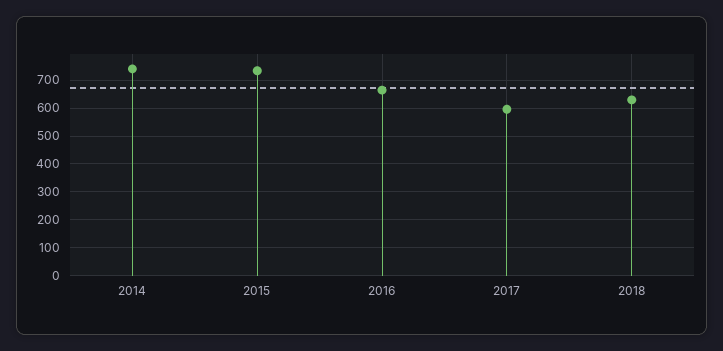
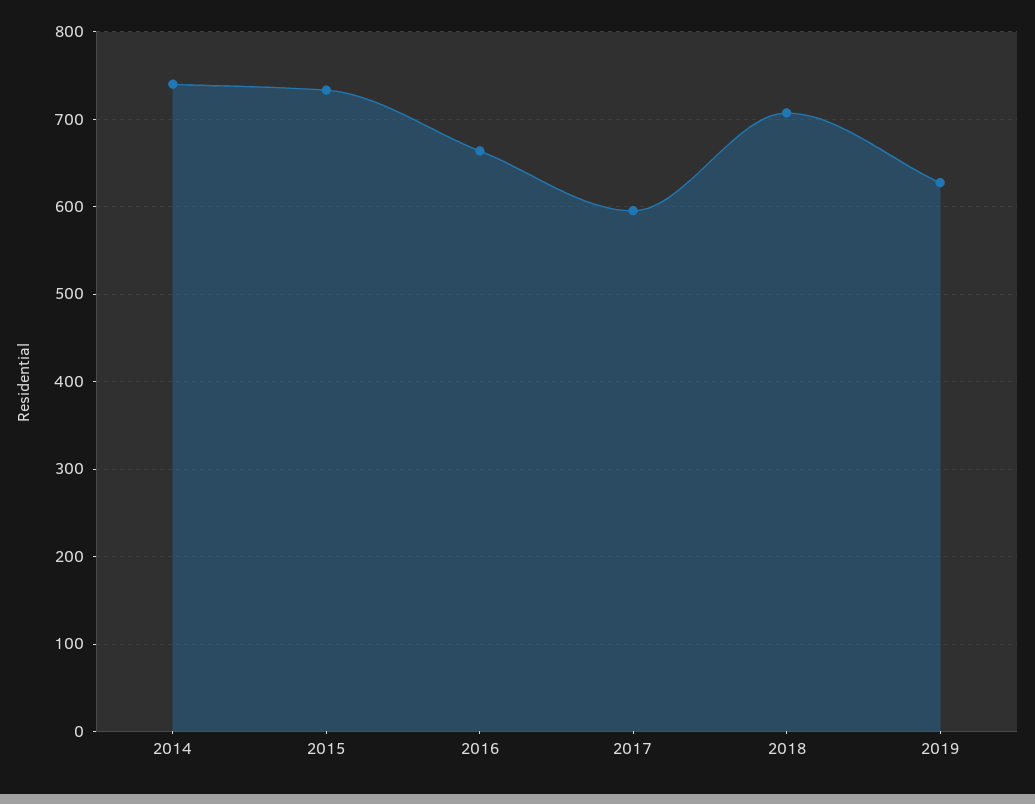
2018: 625 -> 710
2019: none -> 630

